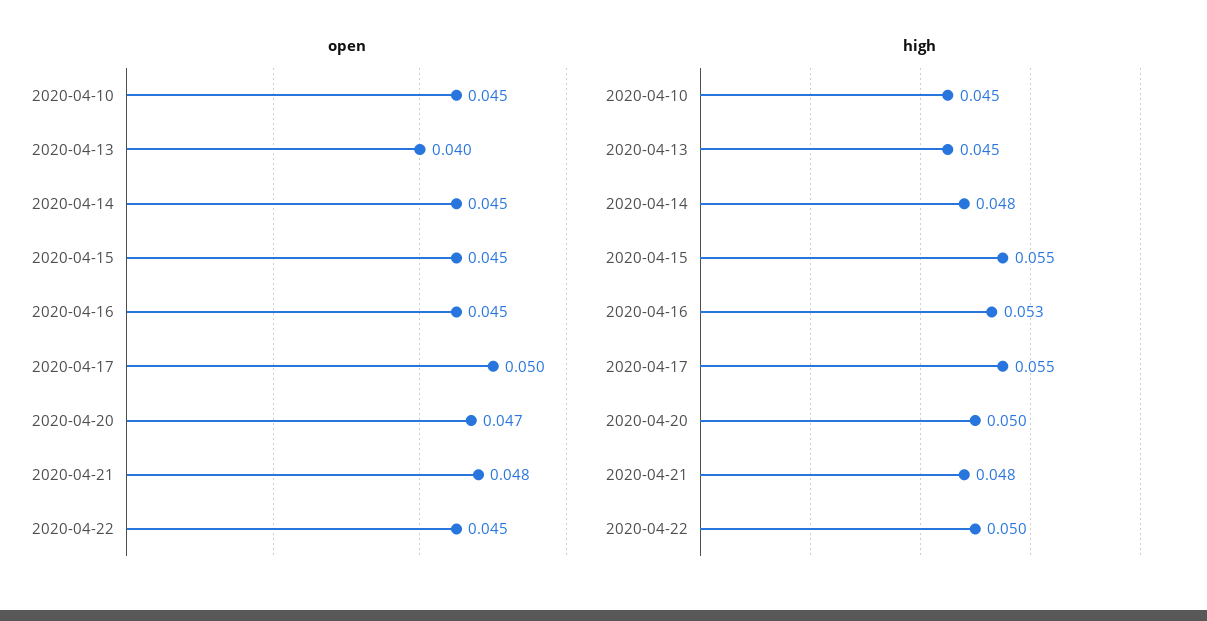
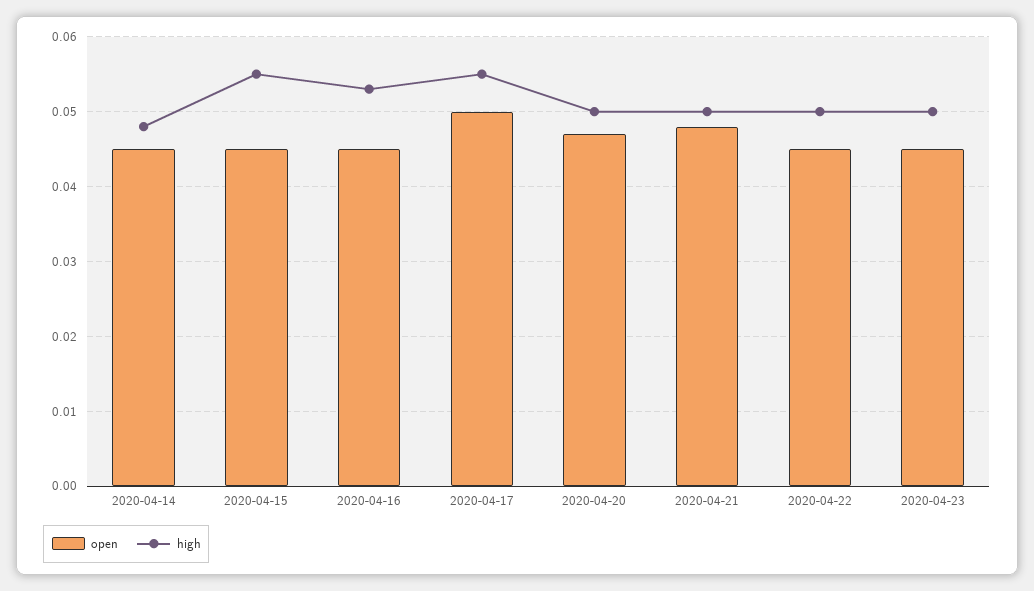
open, 2020-04-10: 0.045 -> none
open, 2020-04-13: 0.04 -> none
high, 2020-04-10: 0.045 -> none
high, 2020-04-13: 0.045 -> none
high, 2020-04-21: 0.048 -> 0.05
open, 2020-04-23: none -> 0.045
high, 2020-04-23: none -> 0.05

